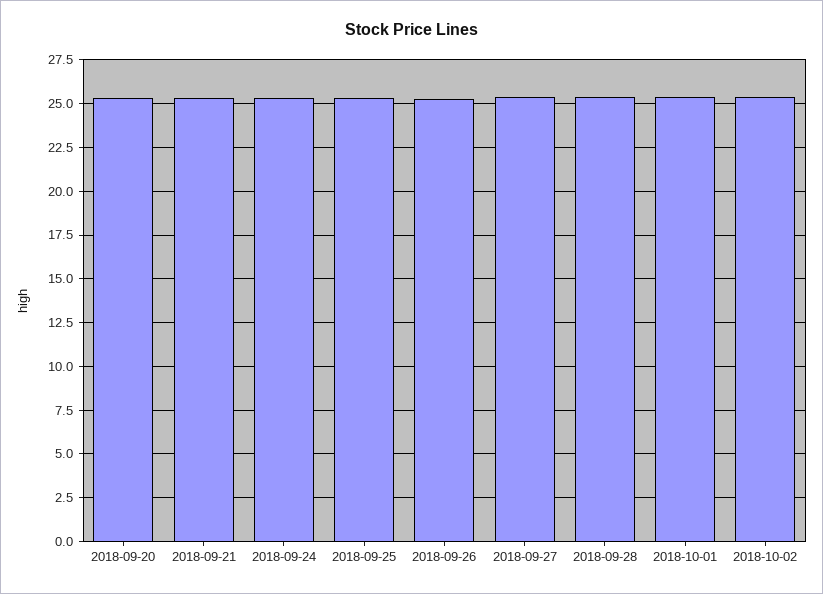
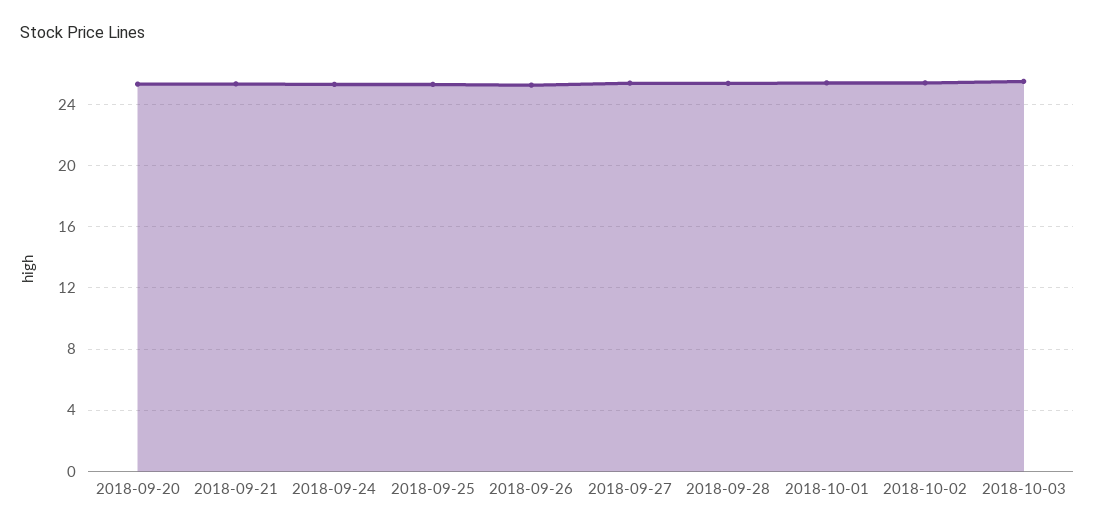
2018-10-03: none -> 25.5

